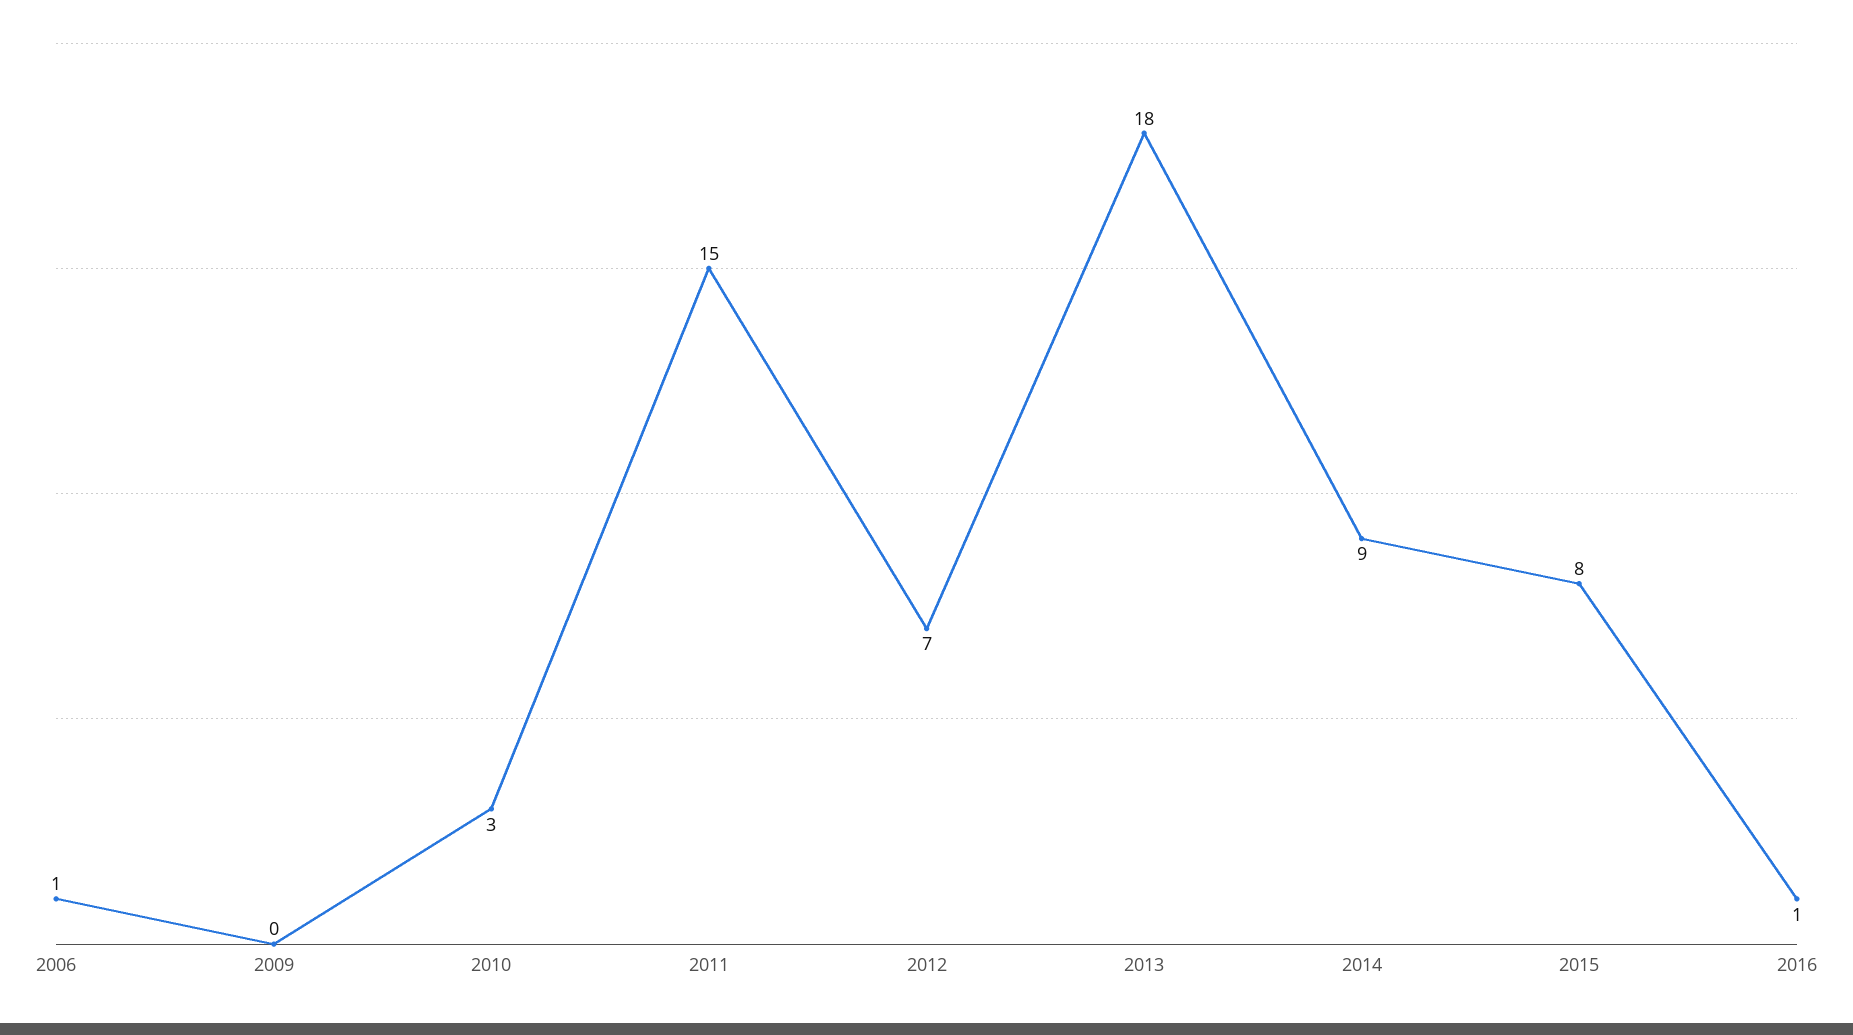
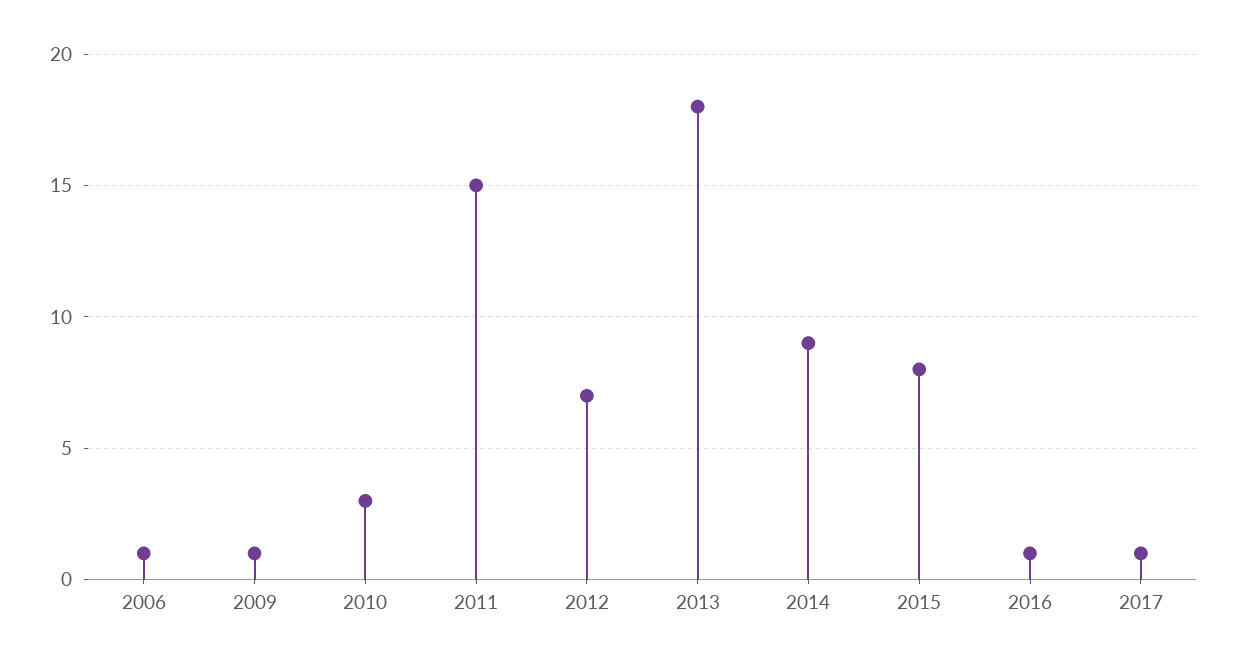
2009: 0 -> 1
2017: none -> 1

